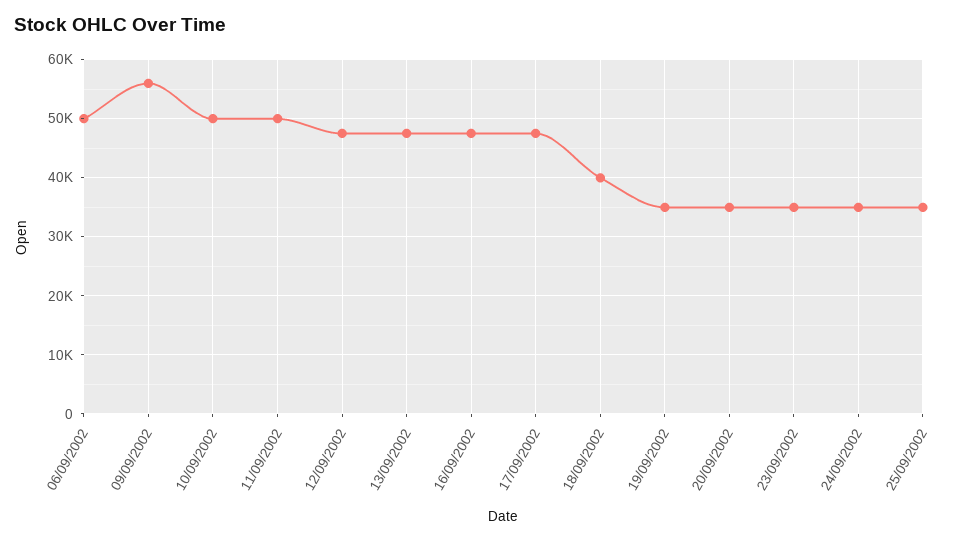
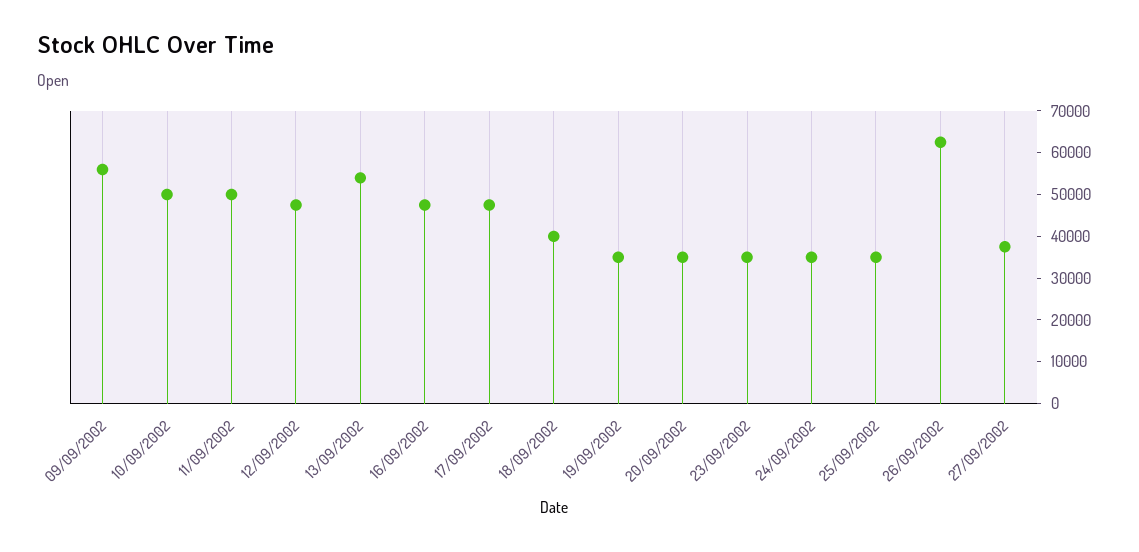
06/09/2002: 50000 -> none
13/09/2002: 48000 -> 54000
26/09/2002: none -> 62000
27/09/2002: none -> 38000

